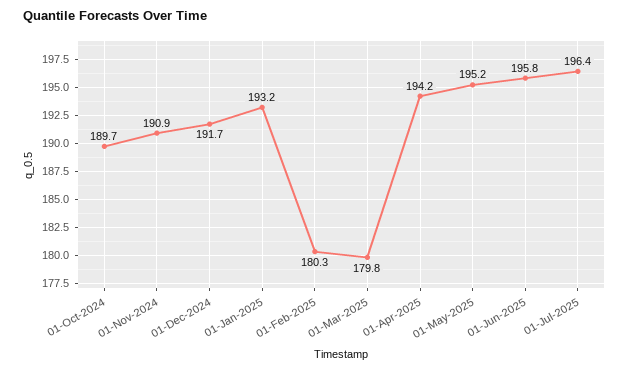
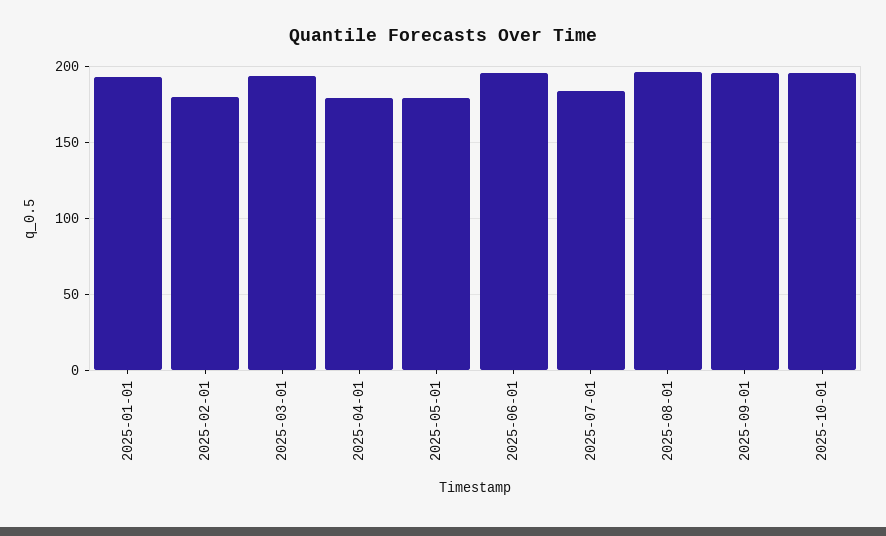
01-Oct-2024: 189.7 -> none
01-Nov-2024: 190.9 -> none
01-Dec-2024: 191.7 -> none
01-Mar-2025: 179.8 -> 195
01-Apr-2025: 194.2 -> 180
01-May-2025: 195.2 -> 180
01-Jul-2025: 196.4 -> 185
2025-08-01: none -> 195
2025-09-01: none -> 195
2025-10-01: none -> 195

